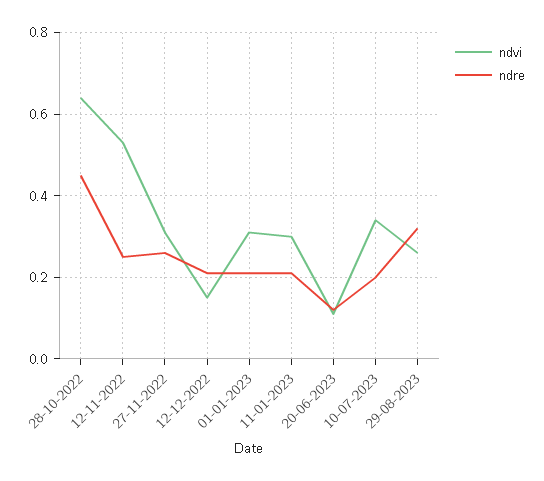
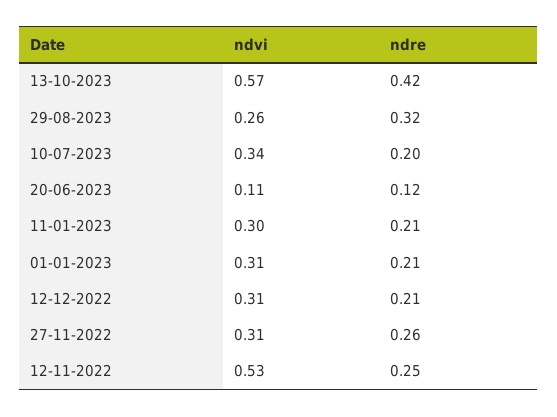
ndvi, 28-10-2022: 0.65 -> none
ndre, 28-10-2022: 0.45 -> none
ndvi, 12-12-2022: 0.15 -> 0.31
ndvi, 13-10-2023: none -> 0.57
ndre, 13-10-2023: none -> 0.42

